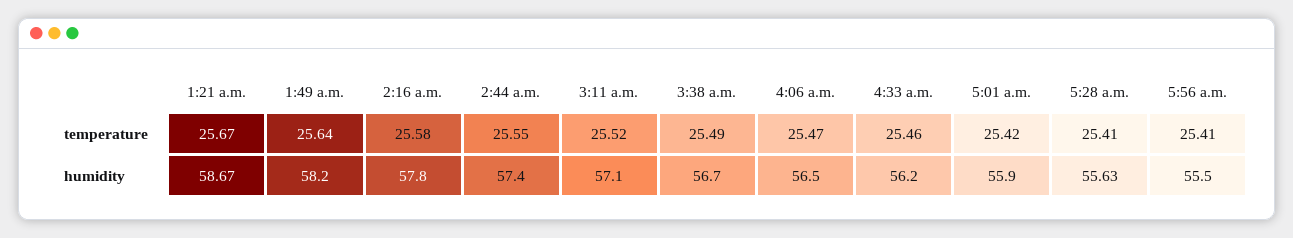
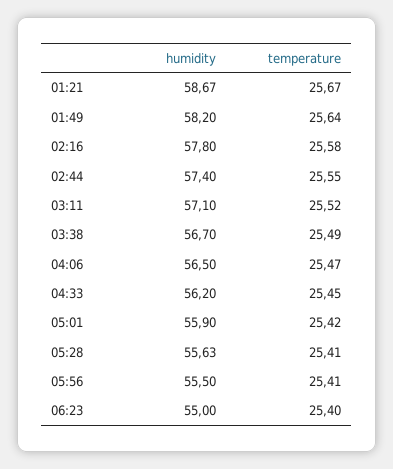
4:33 a.m., temperature: 25.46 -> 25.45
06:23, humidity: none -> 55
06:23, temperature: none -> 25.4

